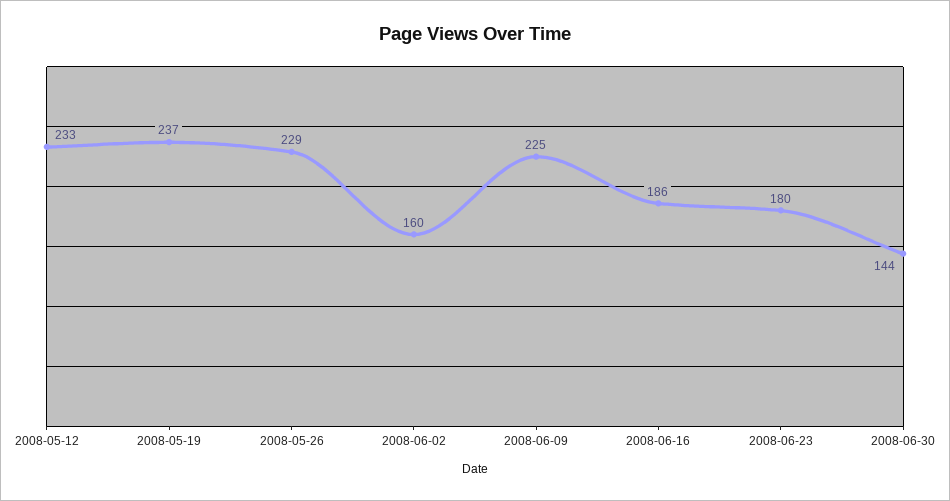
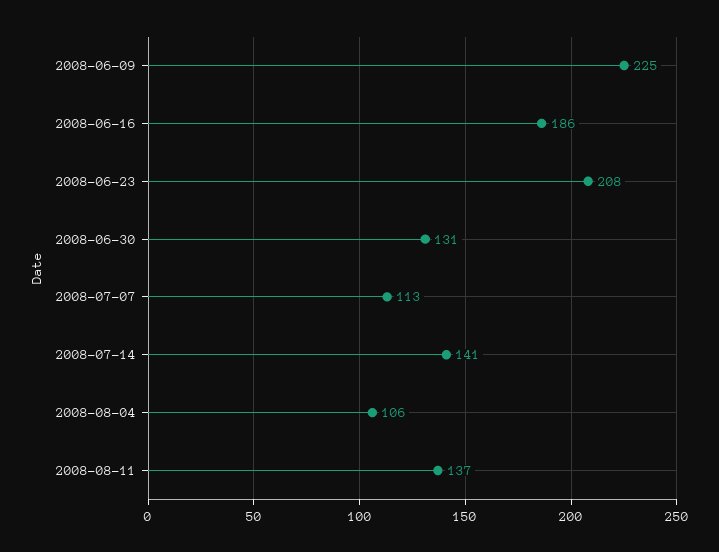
2008-05-12: 233 -> none
2008-05-19: 237 -> none
2008-05-26: 229 -> none
2008-06-02: 160 -> none
2008-06-23: 180 -> 208
2008-06-30: 144 -> 131
2008-07-07: none -> 113
2008-07-14: none -> 141
2008-08-04: none -> 106
2008-08-11: none -> 137

